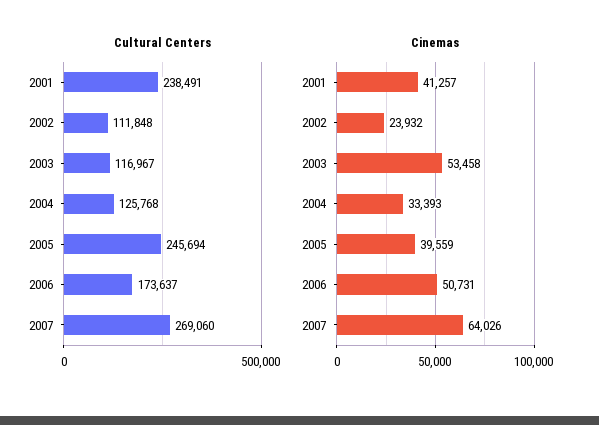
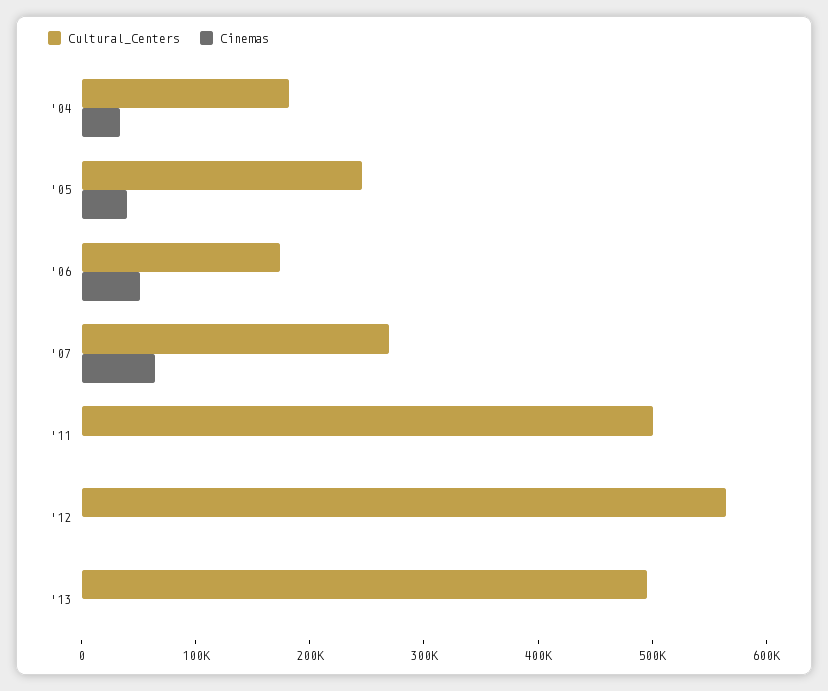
Cultural Centers, 2001: 238491 -> none
Cultural Centers, 2002: 111848 -> none
Cultural Centers, 2003: 116967 -> none
Cultural Centers, 2004: 125768 -> 180000
Cinemas, 2001: 41257 -> none
Cinemas, 2002: 23932 -> none
Cinemas, 2003: 53458 -> none
Cultural Centers, '11: none -> 500000
Cinemas, '11: none -> 0
Cultural Centers, '12: none -> 560000
Cinemas, '12: none -> 0
Cultural Centers, '13: none -> 500000
Cinemas, '13: none -> 0

